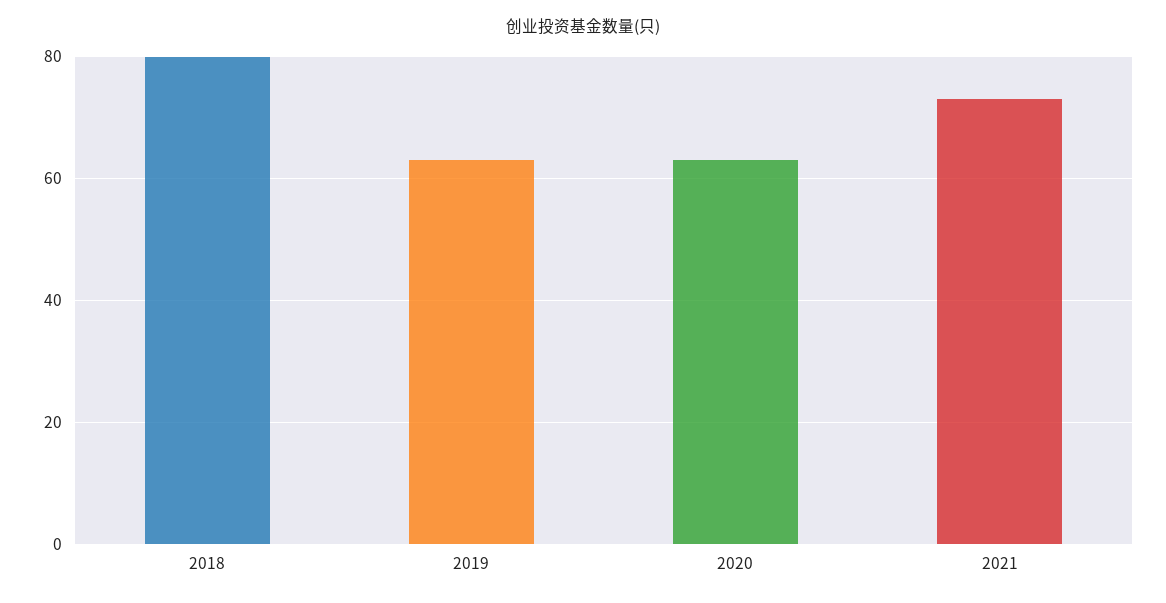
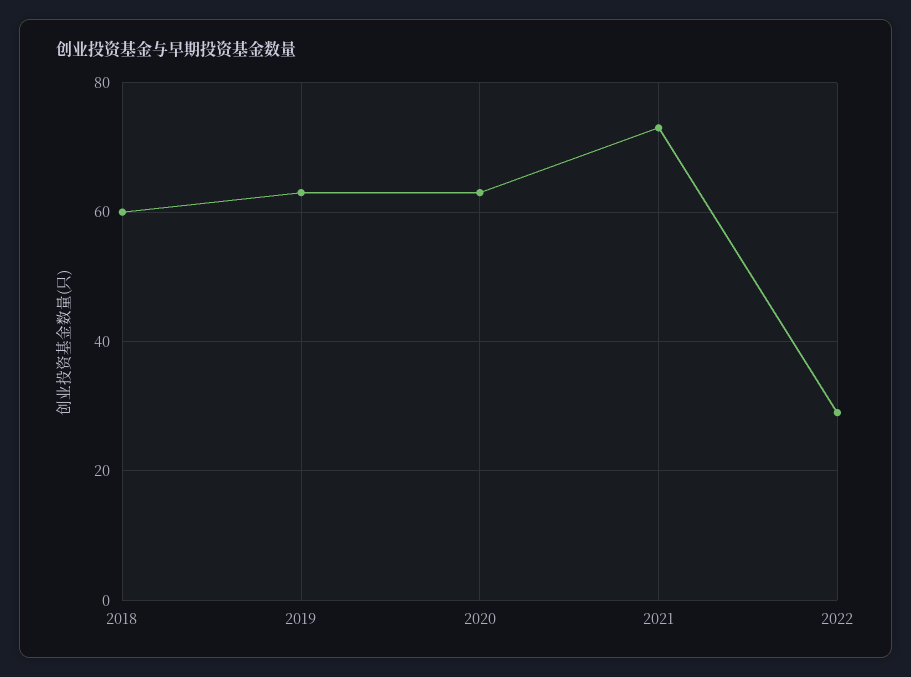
2018: 80 -> 60
2022: none -> 30

